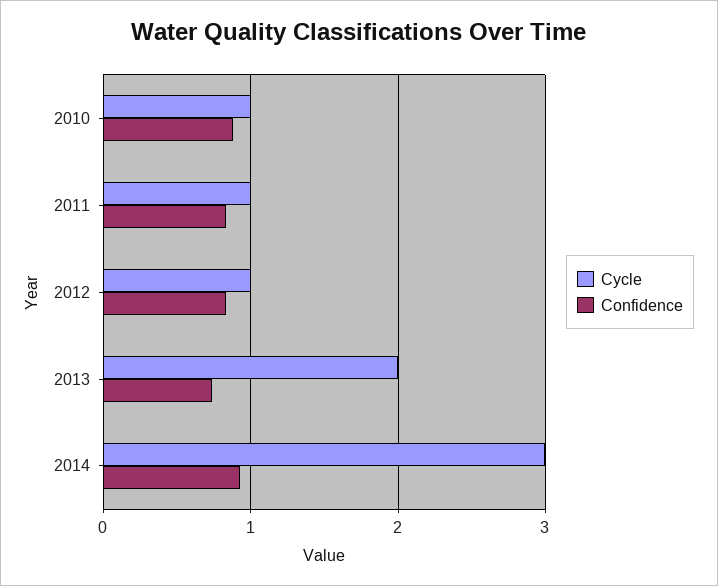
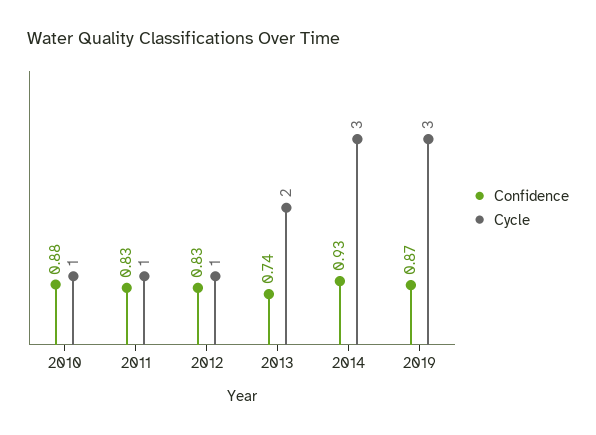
Confidence, 2019: none -> 0.87
Cycle, 2019: none -> 3

